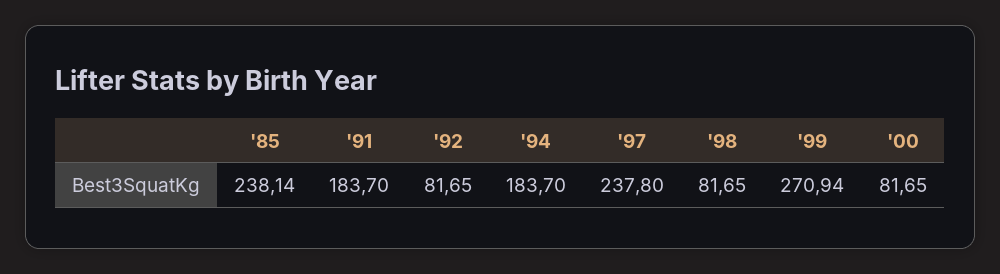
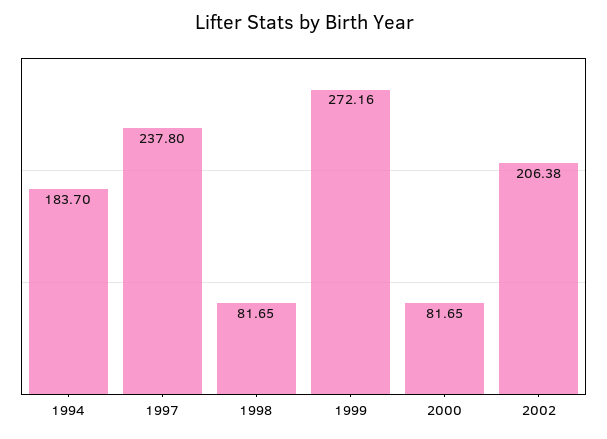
'85: 238.14 -> none
'91: 183.7 -> none
'92: 81.65 -> none
'99: 270.94 -> 272.16
2002: none -> 206.38

